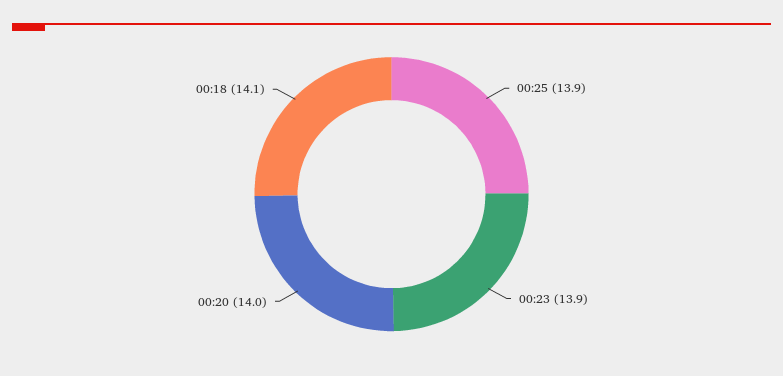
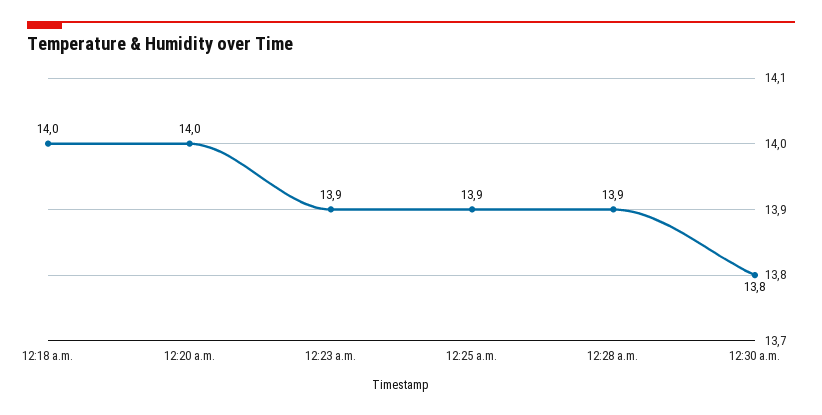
00:18: 14.1 -> 14
12:28 a.m.: none -> 13.9
12:30 a.m.: none -> 13.8

